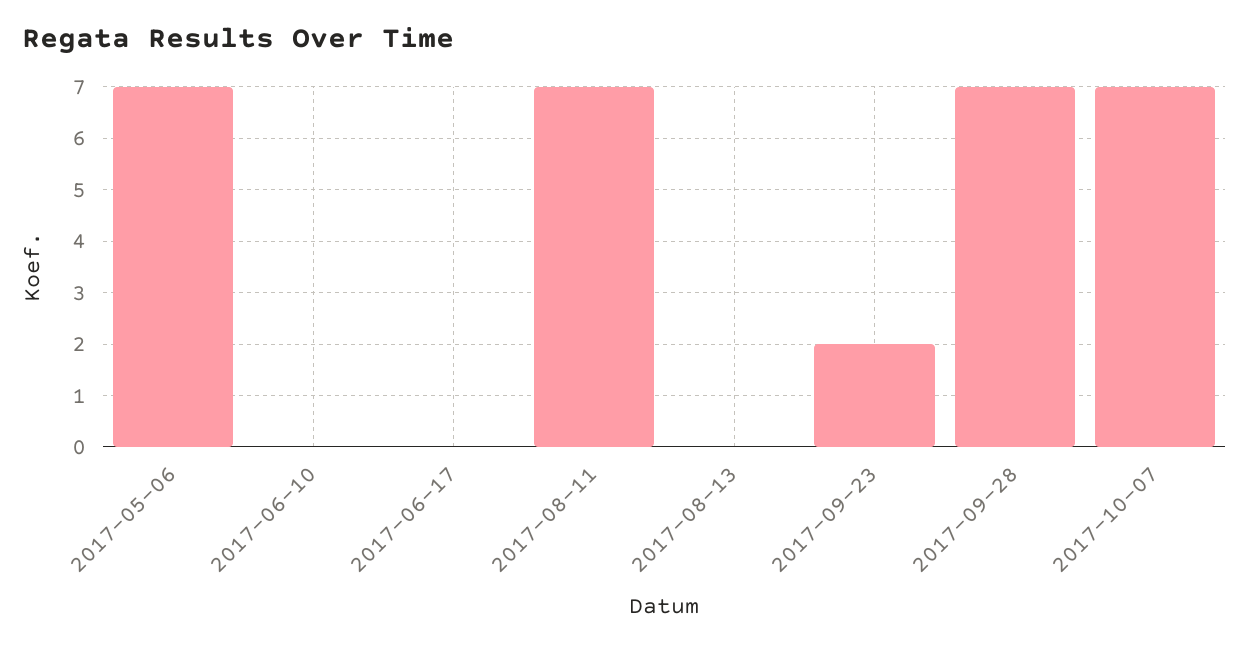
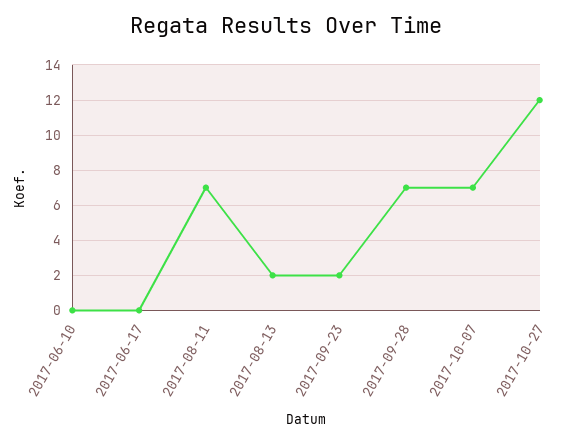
2017-05-06: 7 -> none
2017-08-13: 0 -> 2
2017-10-27: none -> 12

